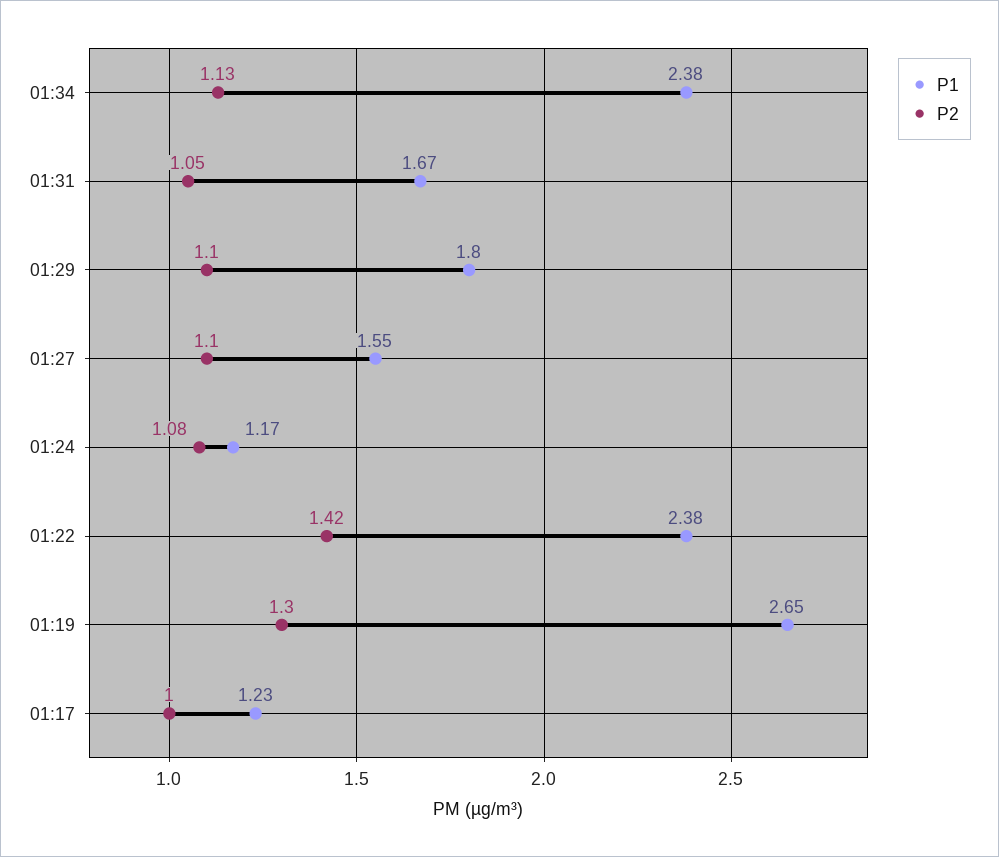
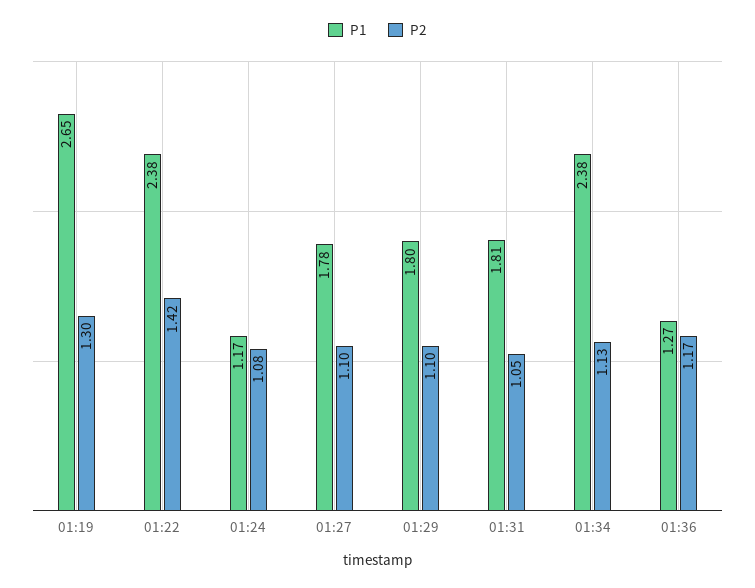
P1, 01:31: 1.67 -> 1.81
P1, 01:27: 1.55 -> 1.78
P1, 01:17: 1.23 -> none
P2, 01:17: 1 -> none
P1, 01:36: none -> 1.27
P2, 01:36: none -> 1.17

